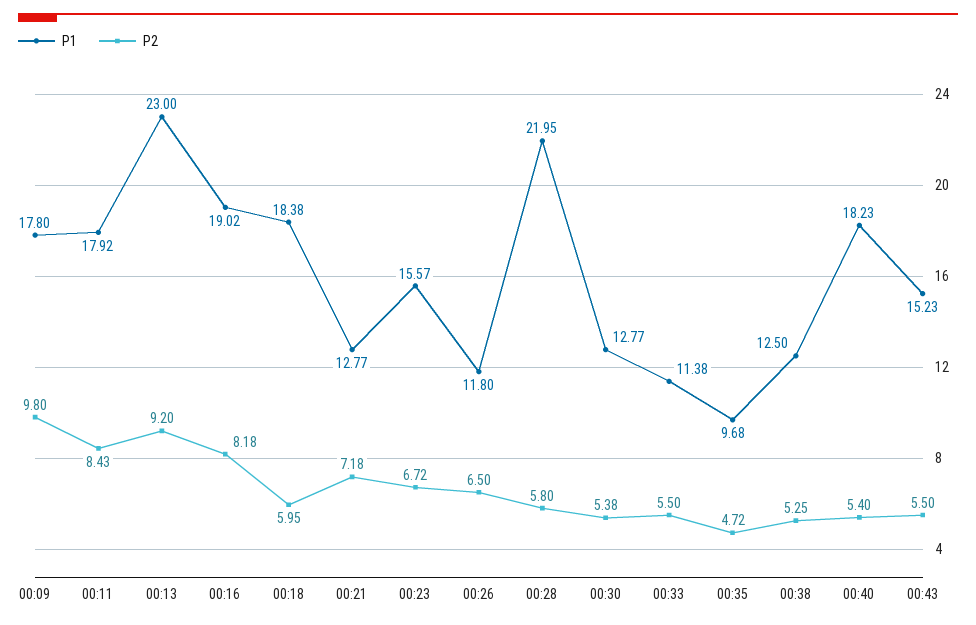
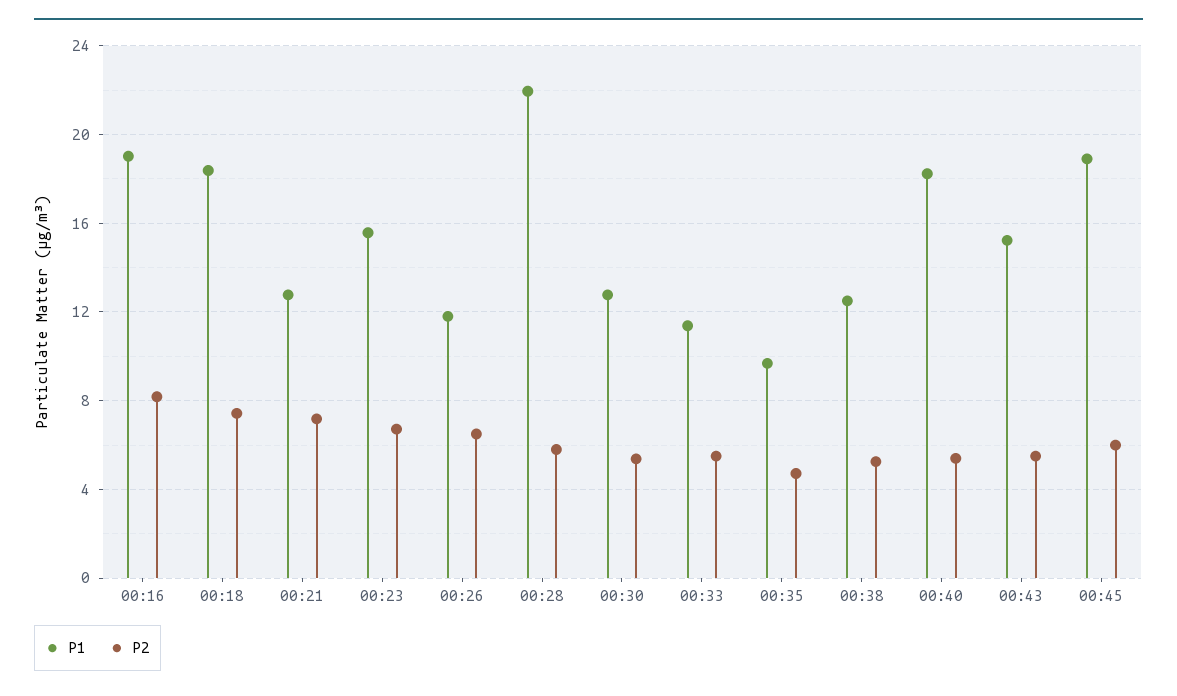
P1, 00:09: 17.8 -> none
P2, 00:09: 9.8 -> none
P1, 00:11: 17.92 -> none
P2, 00:11: 8.43 -> none
P1, 00:13: 23 -> none
P2, 00:13: 9.2 -> none
P2, 00:18: 5.95 -> 7.5
P1, 00:45: none -> 19
P2, 00:45: none -> 6

